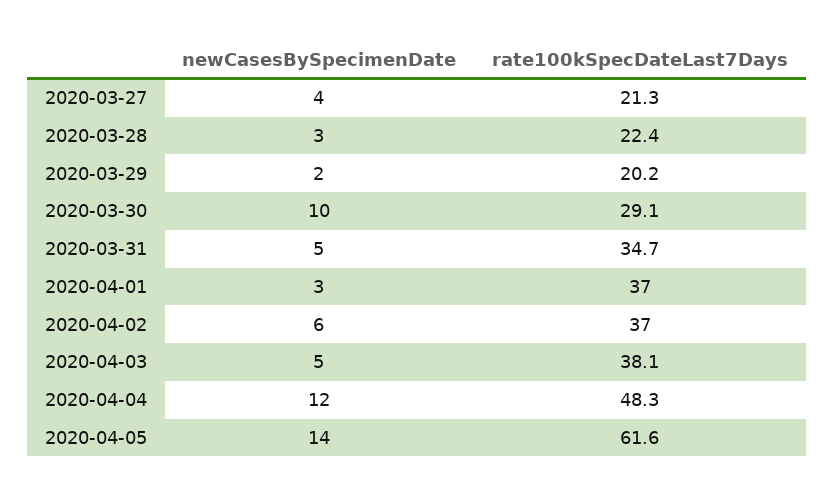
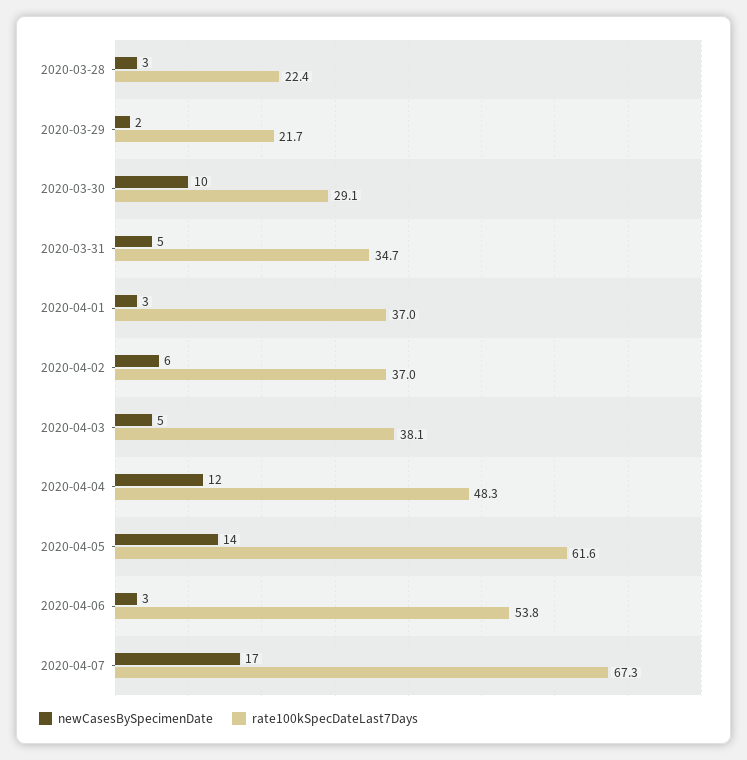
newCasesBySpecimenDate, 2020-03-27: 4 -> none
rate100kSpecDateLast7Days, 2020-03-27: 21.3 -> none
rate100kSpecDateLast7Days, 2020-03-29: 20.2 -> 21.7
newCasesBySpecimenDate, 2020-04-06: none -> 3
rate100kSpecDateLast7Days, 2020-04-06: none -> 53.8
newCasesBySpecimenDate, 2020-04-07: none -> 17
rate100kSpecDateLast7Days, 2020-04-07: none -> 67.3

